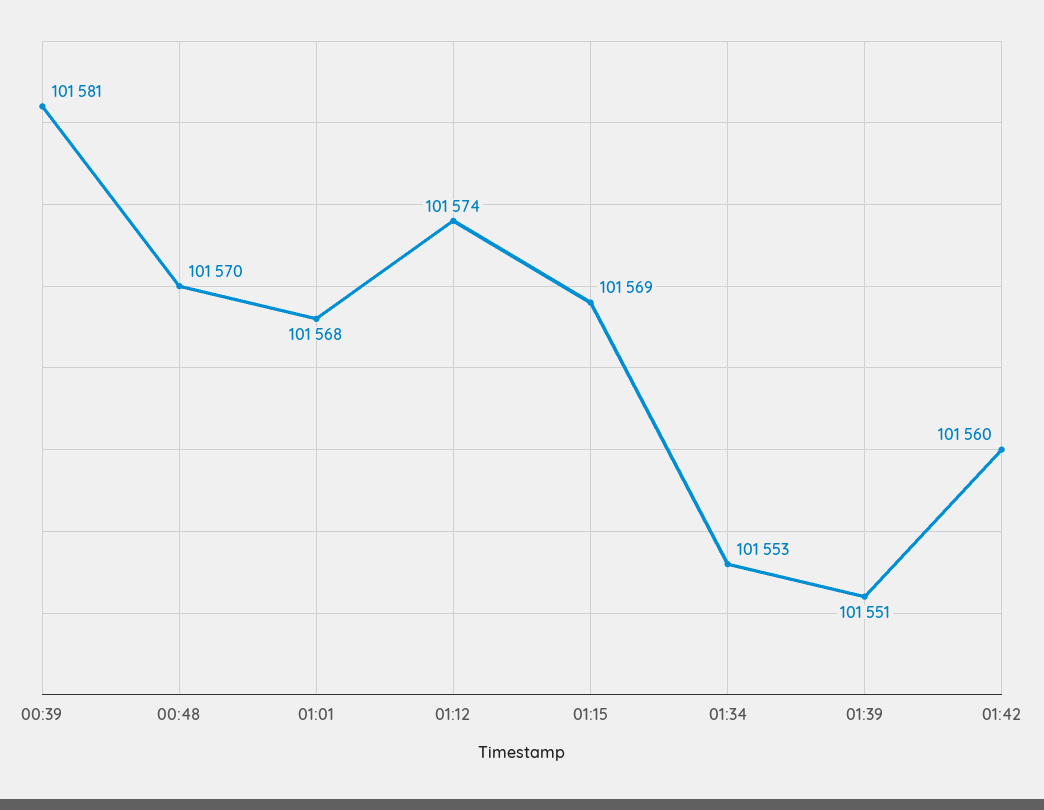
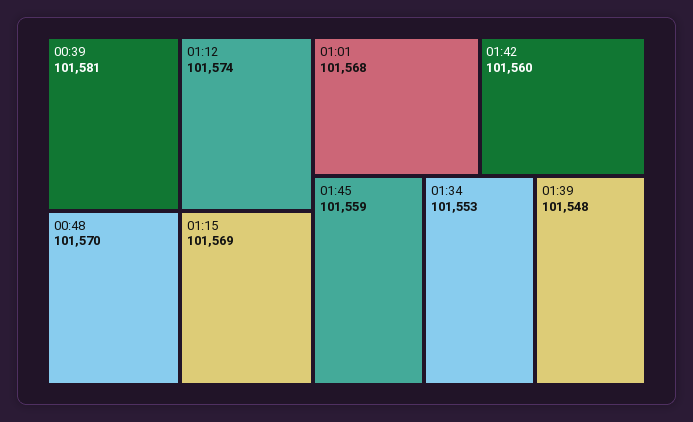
01:39: 101551 -> 101548
01:45: none -> 101559

